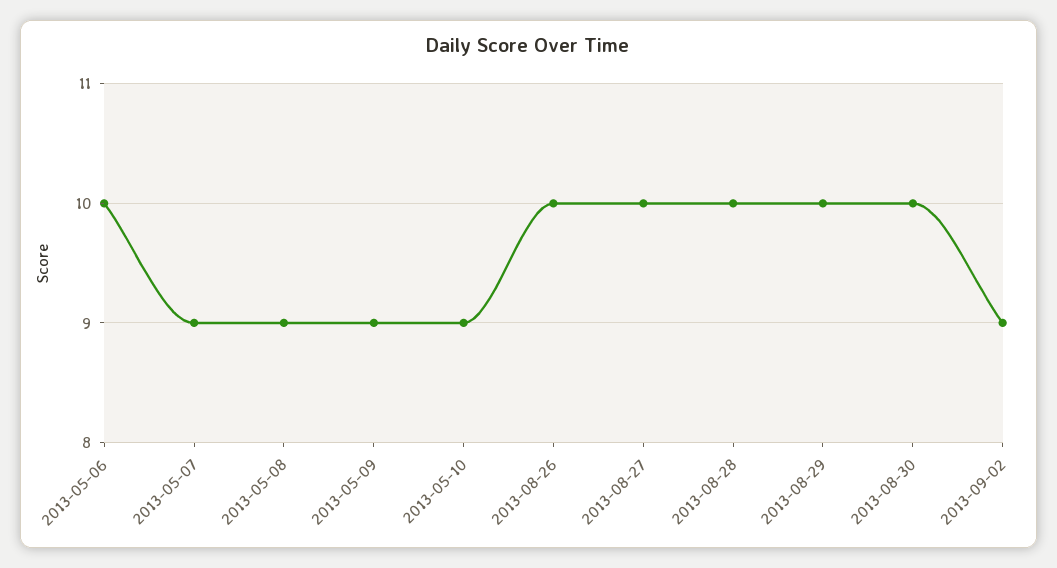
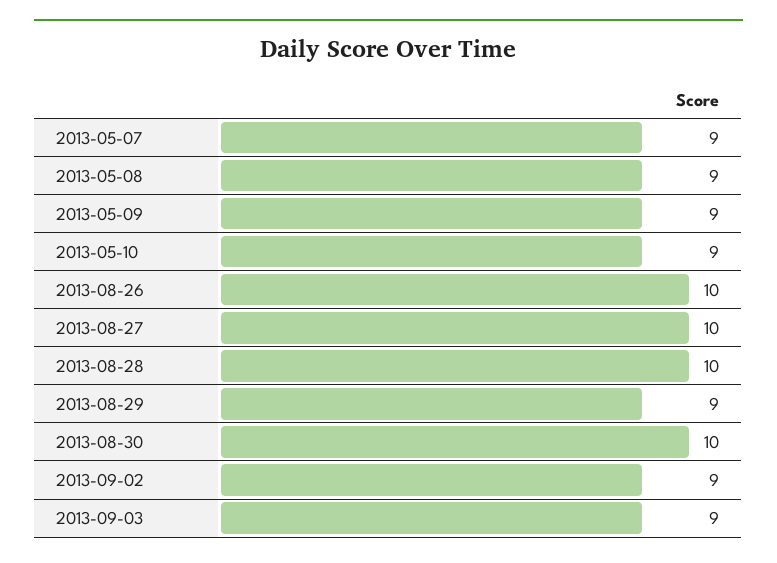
2013-05-06: 10 -> none
2013-08-29: 10 -> 9
2013-09-03: none -> 9

